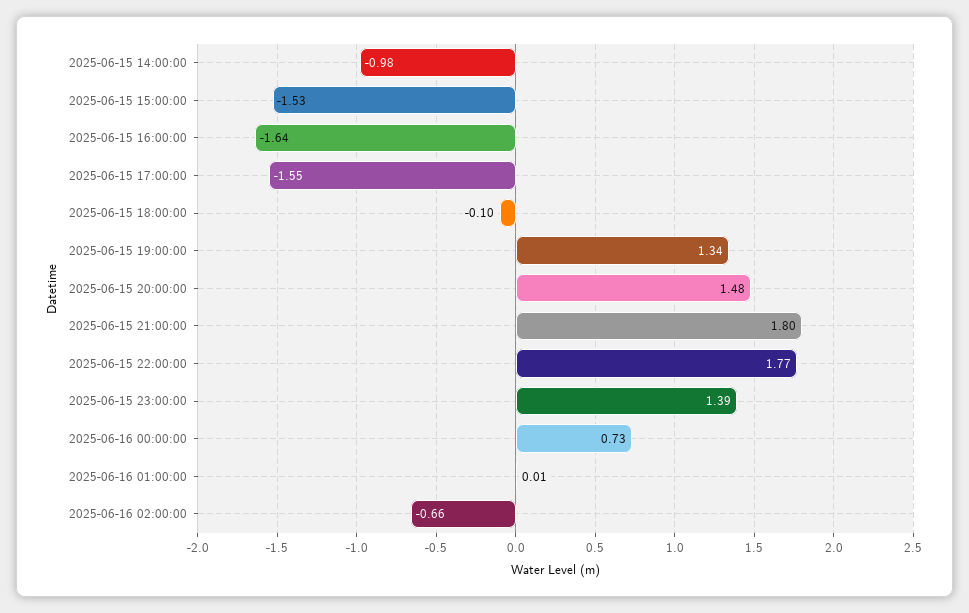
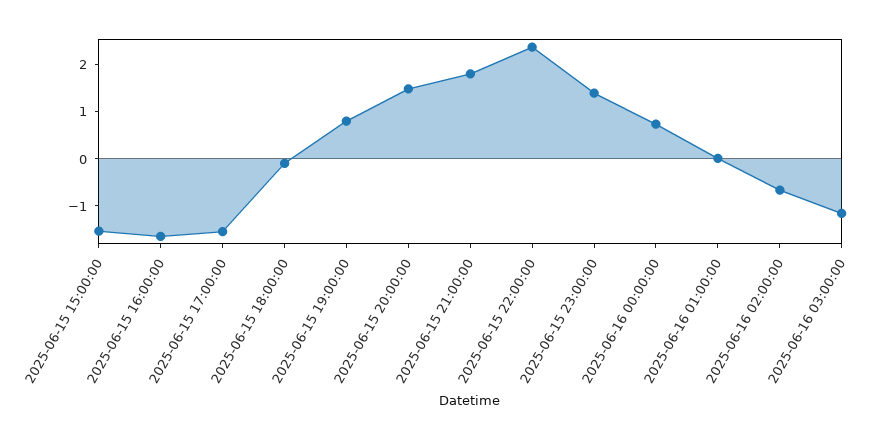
2025-06-15 14:00:00: -0.98 -> none
2025-06-15 19:00:00: 1.34 -> 0.8
2025-06-15 22:00:00: 1.77 -> 2.4
2025-06-16 03:00:00: none -> -1.2

